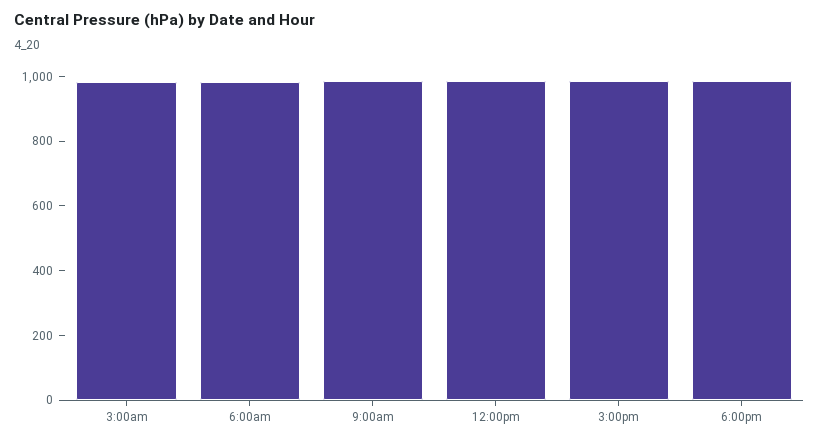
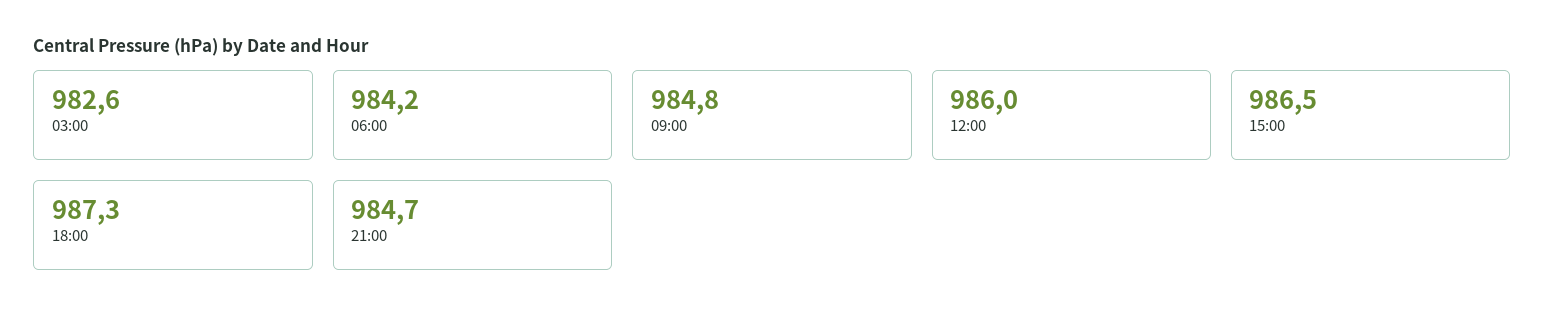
21:00: none -> 984.7

